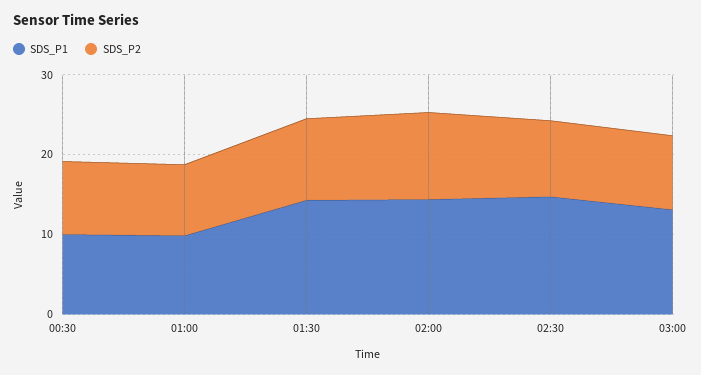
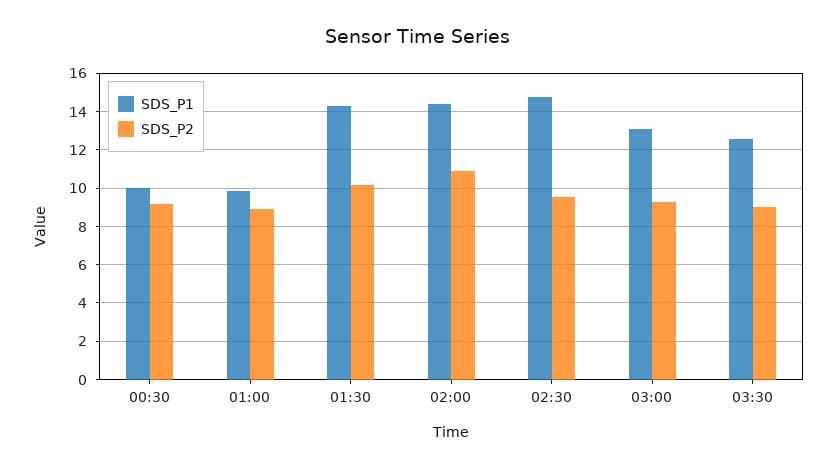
SDS_P1, 03:30: none -> 12.5
SDS_P2, 03:30: none -> 9

